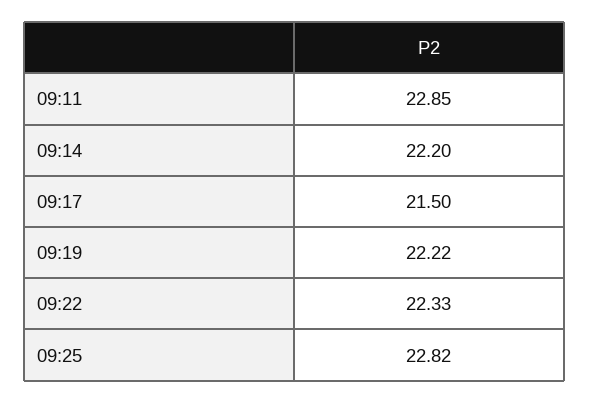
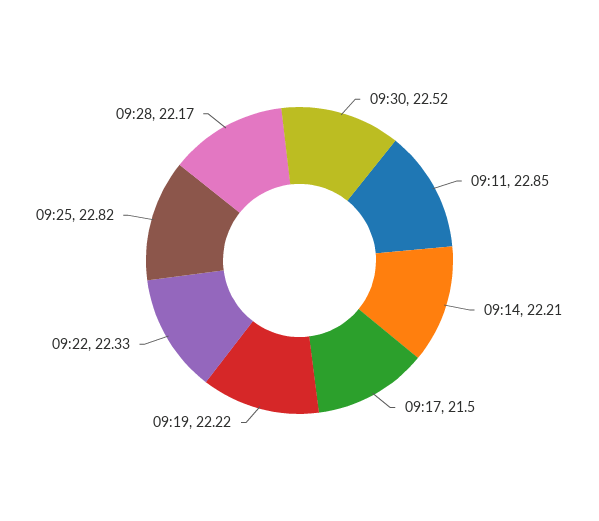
09:14: 22.2 -> 22.21
09:30: none -> 22.52
09:28: none -> 22.17

